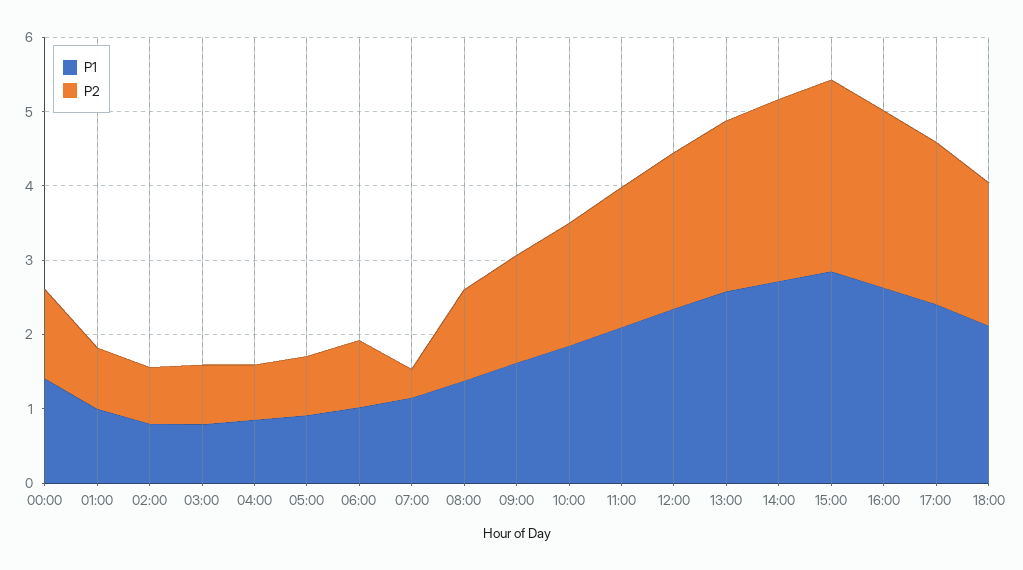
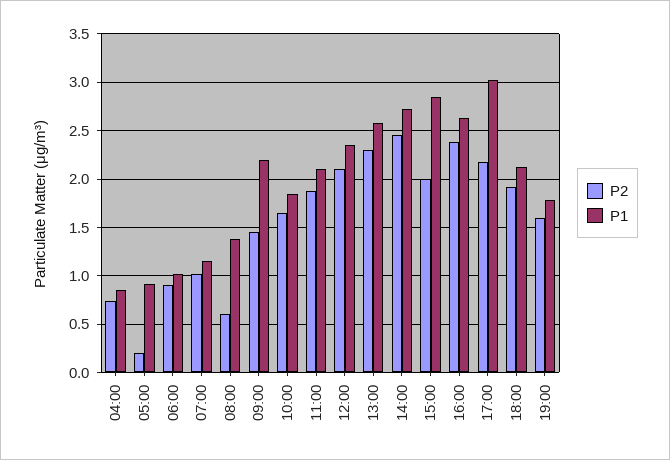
P1, 00:00: 1.4 -> none
P2, 00:00: 1.2 -> none
P1, 01:00: 1 -> none
P2, 01:00: 0.8 -> none
P1, 02:00: 0.8 -> none
P2, 02:00: 0.8 -> none
P1, 03:00: 0.8 -> none
P2, 03:00: 0.8 -> none
P2, 05:00: 0.8 -> 0.2
P2, 07:00: 0.4 -> 1
P2, 08:00: 1.2 -> 0.6
P1, 09:00: 1.6 -> 2.2
P2, 15:00: 2.6 -> 2
P1, 17:00: 2.4 -> 3
P2, 19:00: none -> 1.6
P1, 19:00: none -> 1.8

